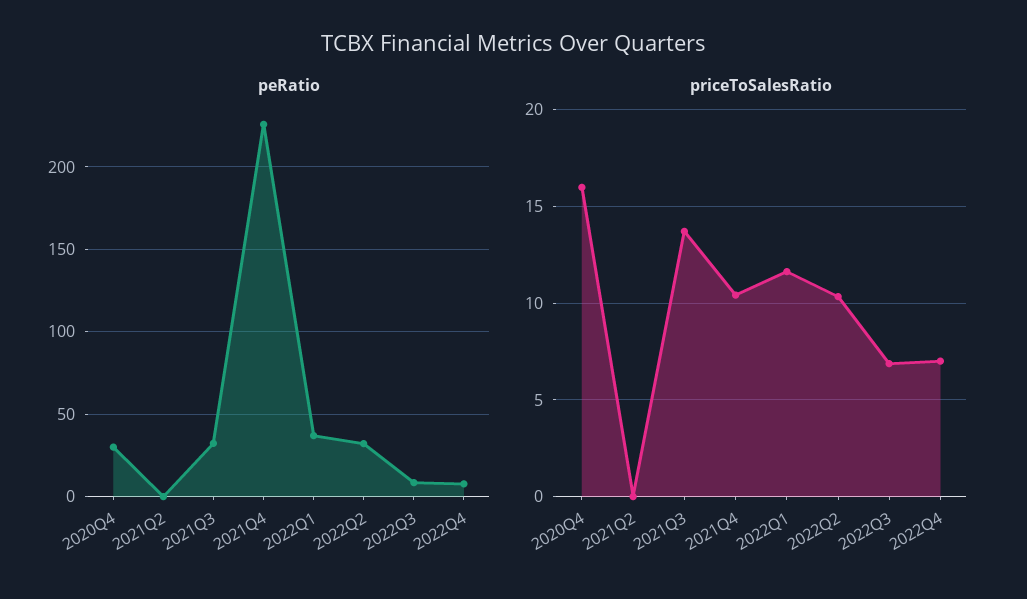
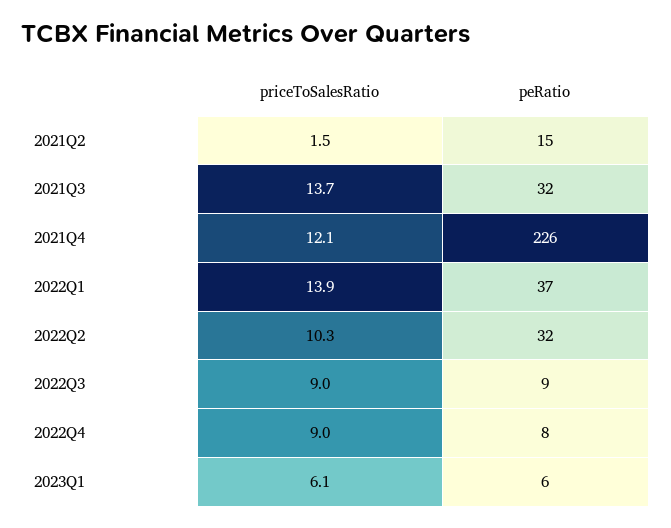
peRatio, 2020Q4: 30 -> none
peRatio, 2021Q2: 0 -> 15
priceToSalesRatio, 2020Q4: 16 -> none
priceToSalesRatio, 2021Q2: 0 -> 1.5
priceToSalesRatio, 2021Q4: 10.5 -> 12.1
priceToSalesRatio, 2022Q1: 11.5 -> 13.9
priceToSalesRatio, 2022Q3: 7 -> 9
priceToSalesRatio, 2022Q4: 7 -> 9
priceToSalesRatio, 2023Q1: none -> 6.1
peRatio, 2023Q1: none -> 6

